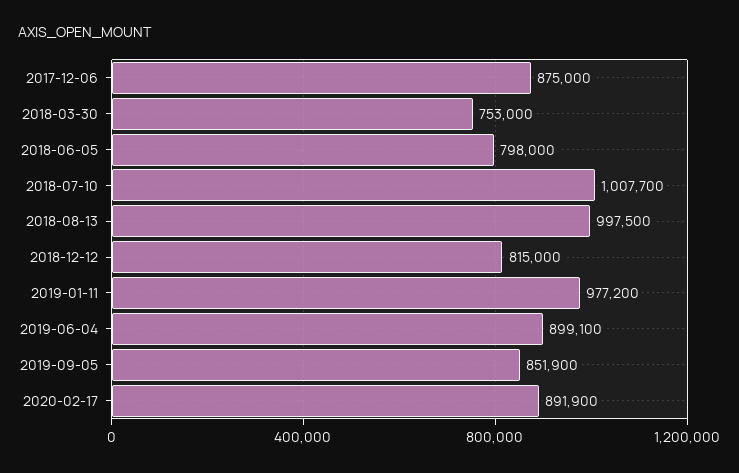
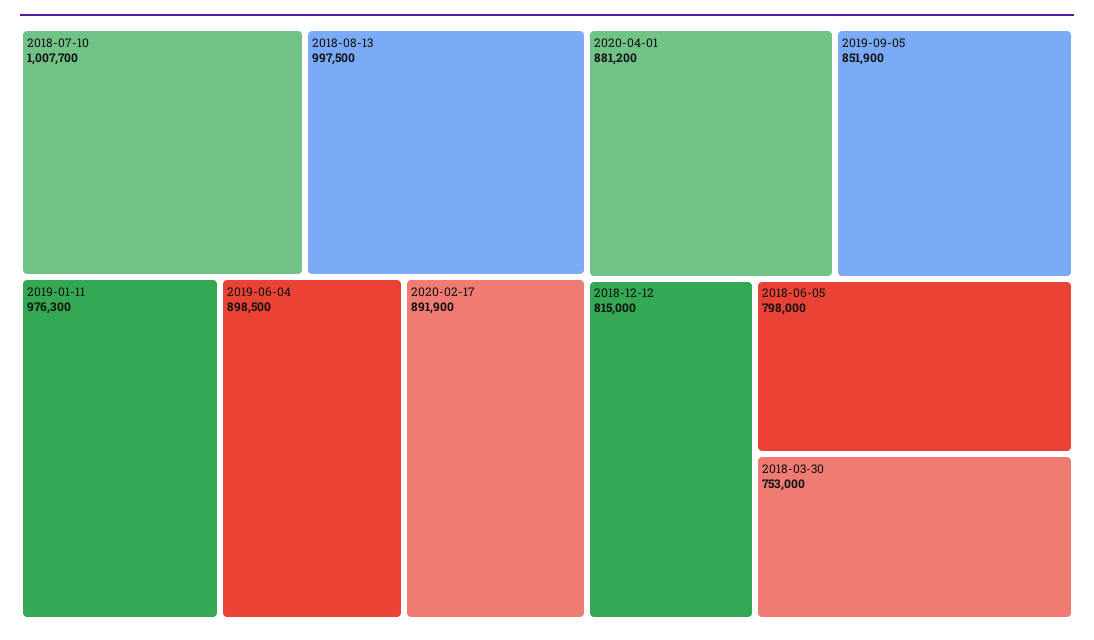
2017-12-06: 875000 -> none
2019-01-11: 977200 -> 976300
2019-06-04: 899100 -> 898500
2020-04-01: none -> 881200

